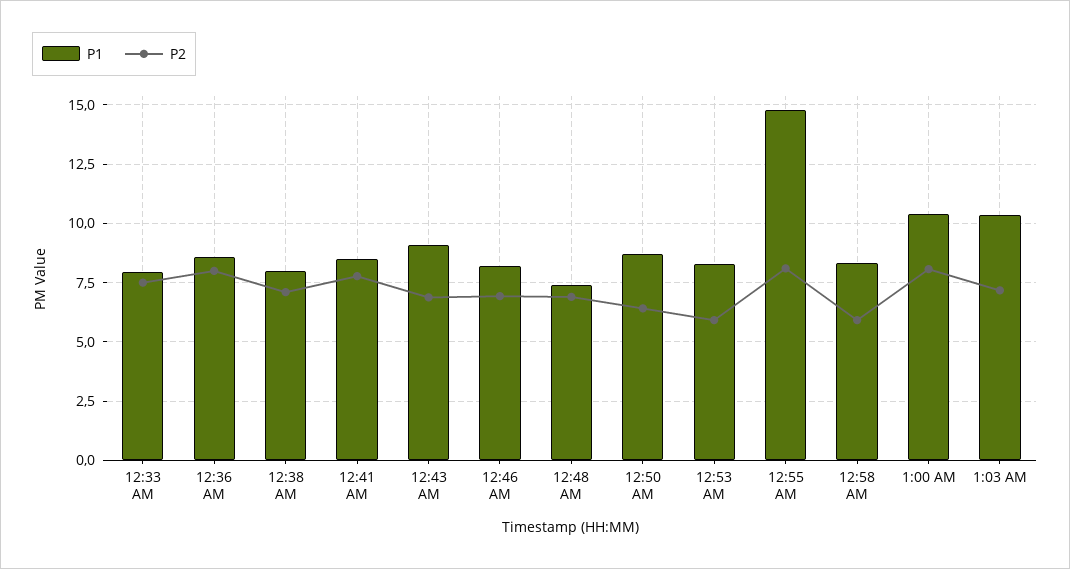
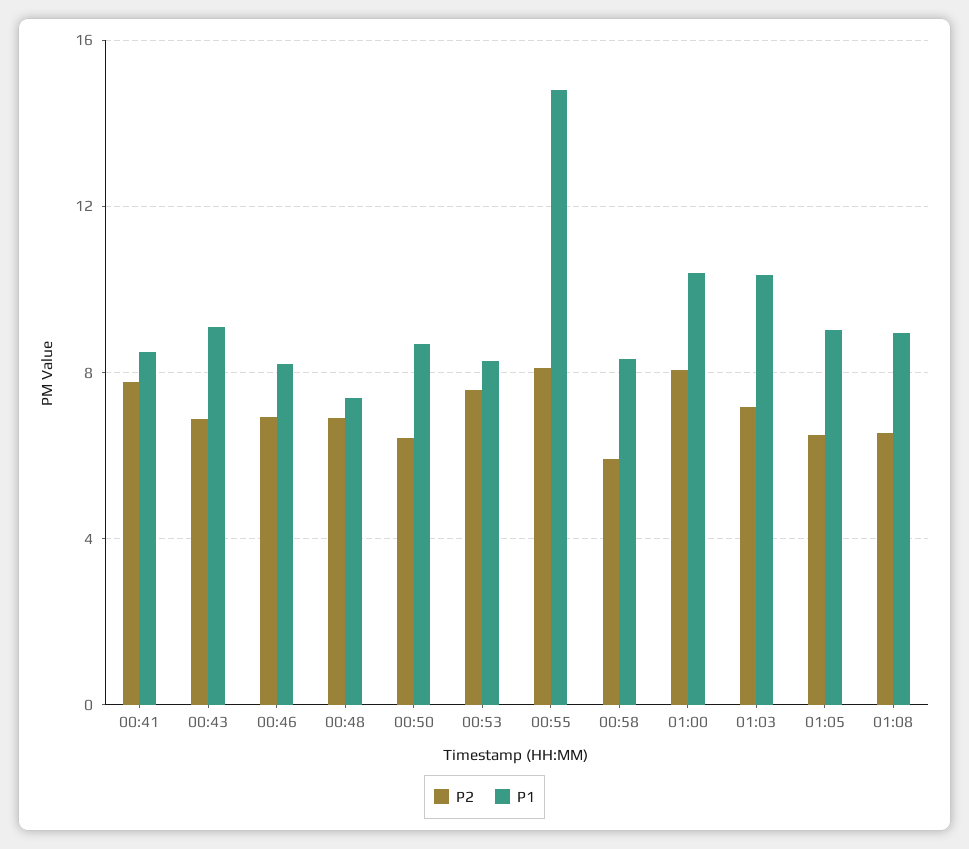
P1, 12:33 AM: 8 -> none
P2, 12:33 AM: 7.5 -> none
P1, 12:36 AM: 8.5 -> none
P2, 12:36 AM: 8 -> none
P1, 12:38 AM: 8 -> none
P2, 12:38 AM: 7 -> none
P2, 12:53 AM: 6 -> 7.5
P2, 01:05: none -> 6.5
P1, 01:05: none -> 9
P2, 01:08: none -> 6.5
P1, 01:08: none -> 9

